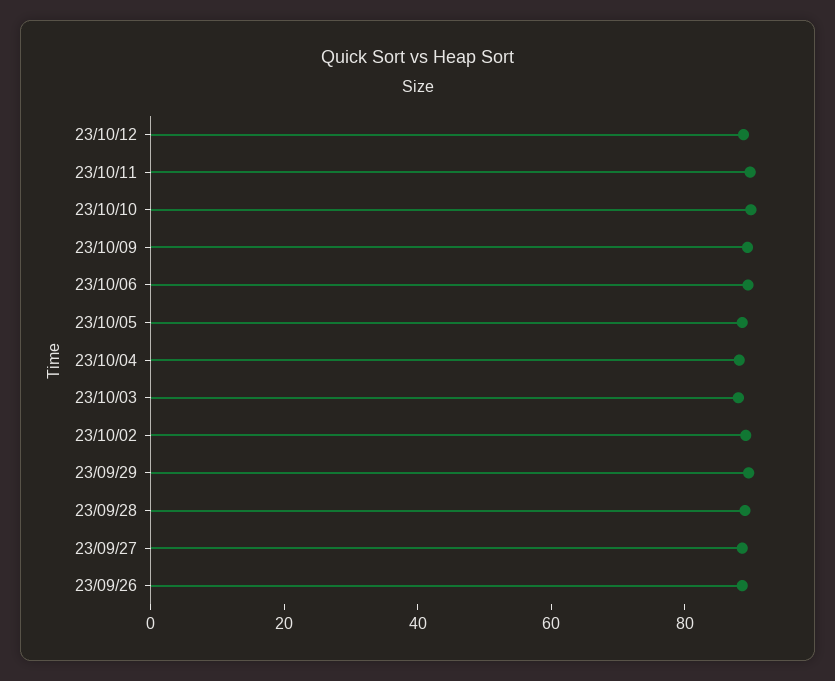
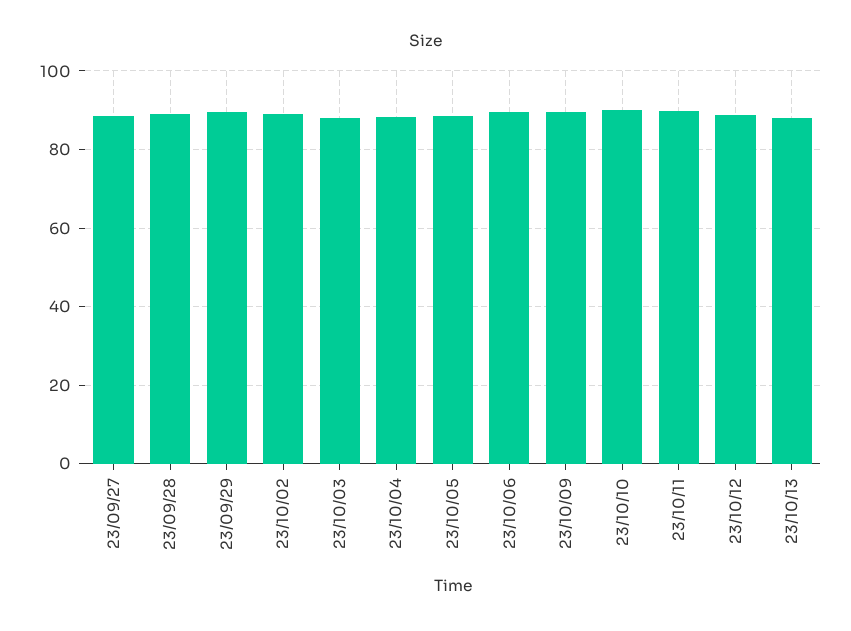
23/09/26: 90 -> none
23/10/13: none -> 88

